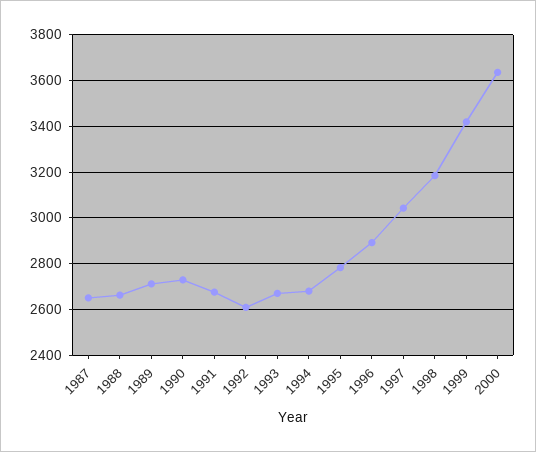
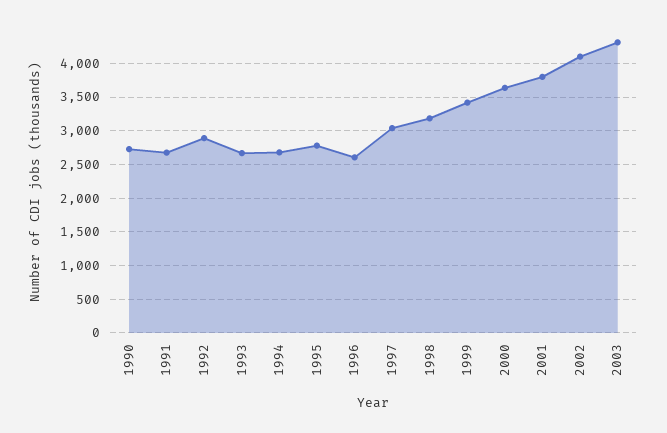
1987: 2650 -> none
1988: 2650 -> none
1989: 2700 -> none
1992: 2600 -> 2900
1996: 2900 -> 2600
2001: none -> 3800
2002: none -> 4100
2003: none -> 4300

